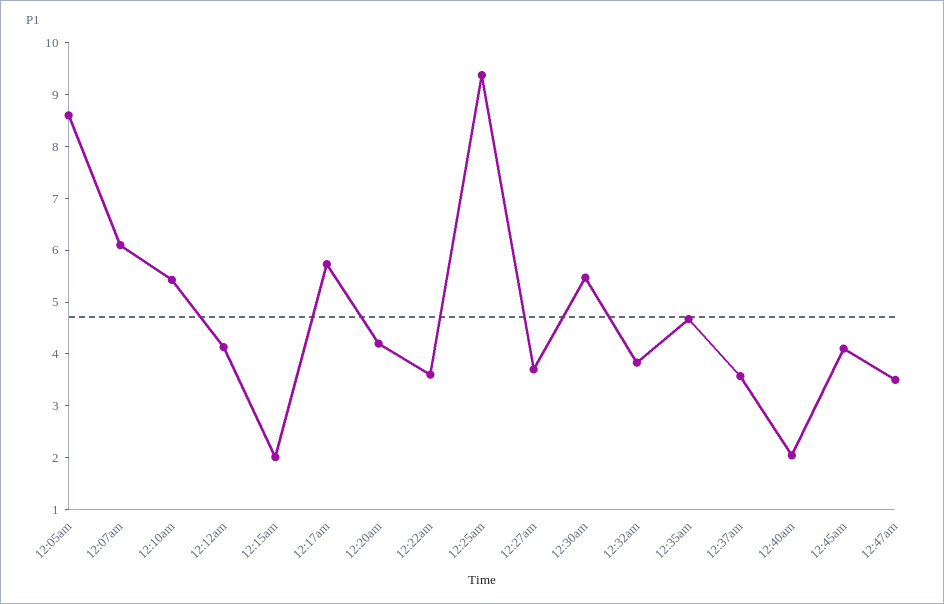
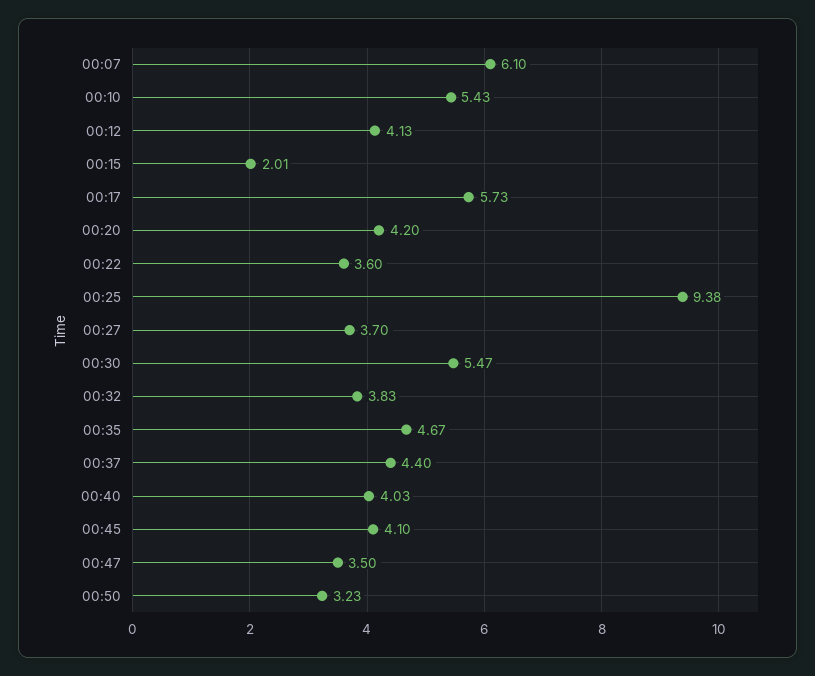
12:05am: 8.6 -> none
12:37am: 3.6 -> 4.4
12:40am: 2 -> 4.03
00:50: none -> 3.23

